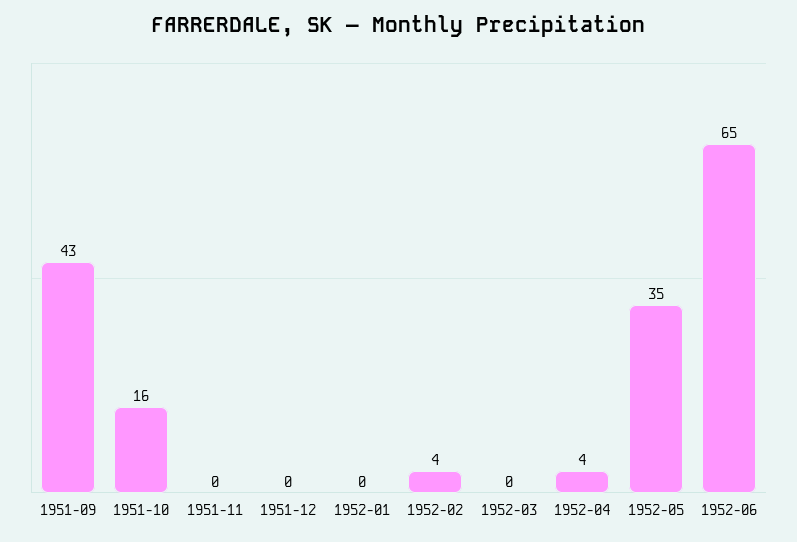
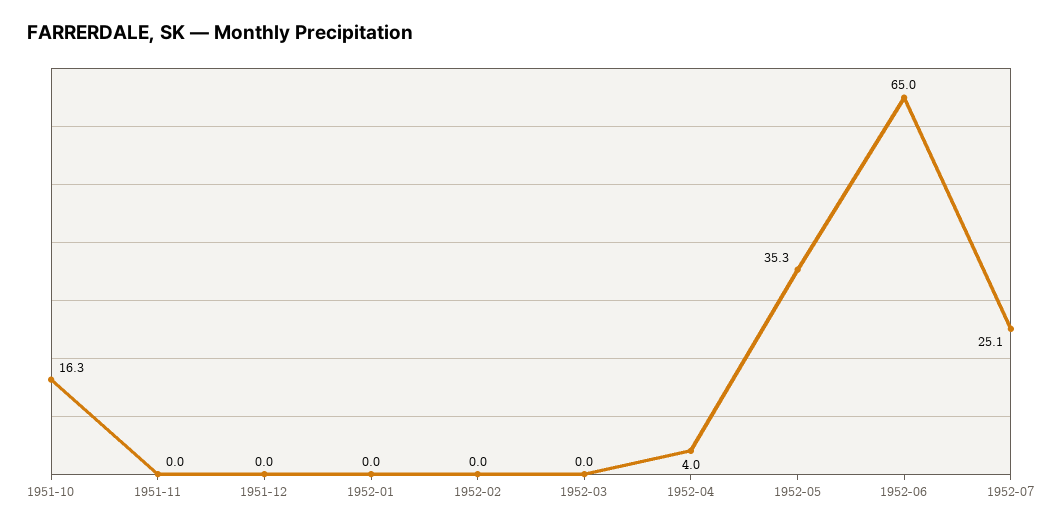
1951-09: 43 -> none
1952-02: 4 -> 0
1952-07: none -> 25.1

